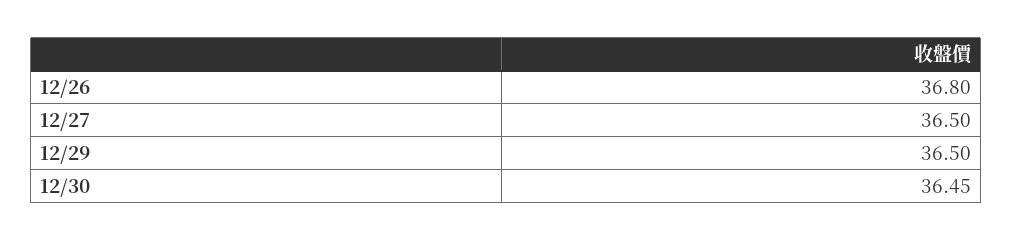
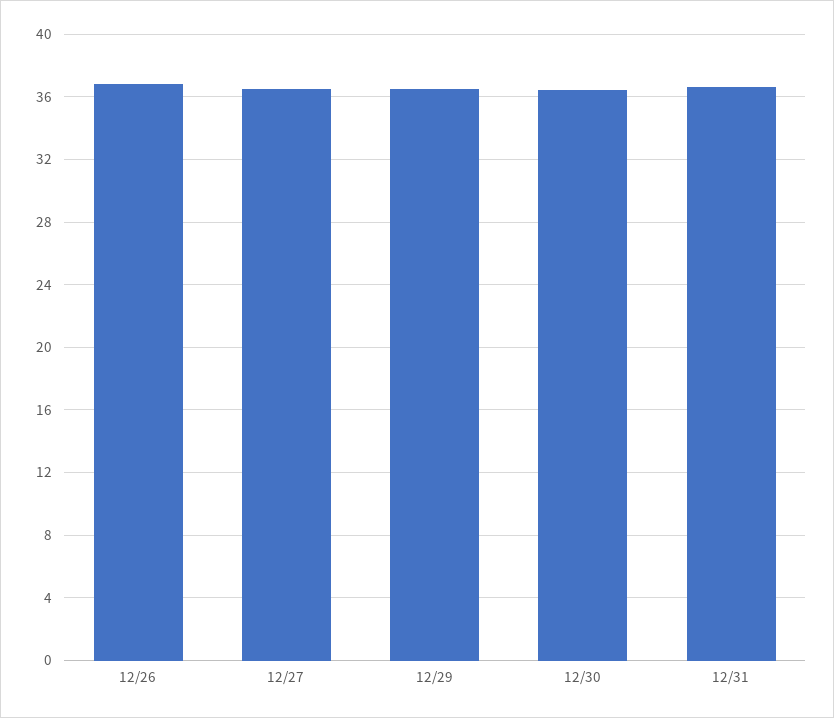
12/31: none -> 36.5

